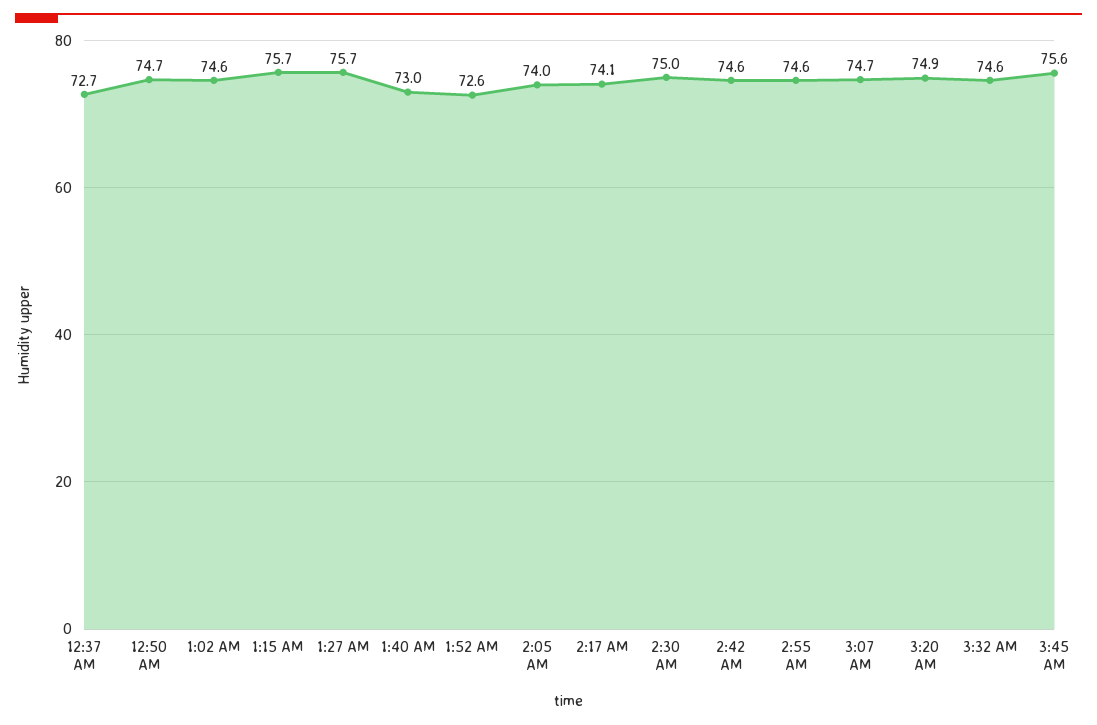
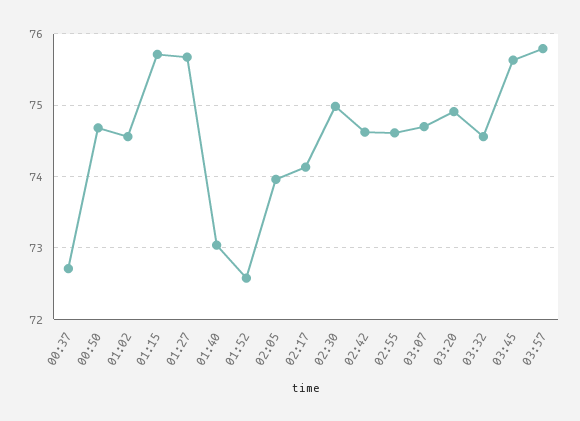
03:57: none -> 75.8

